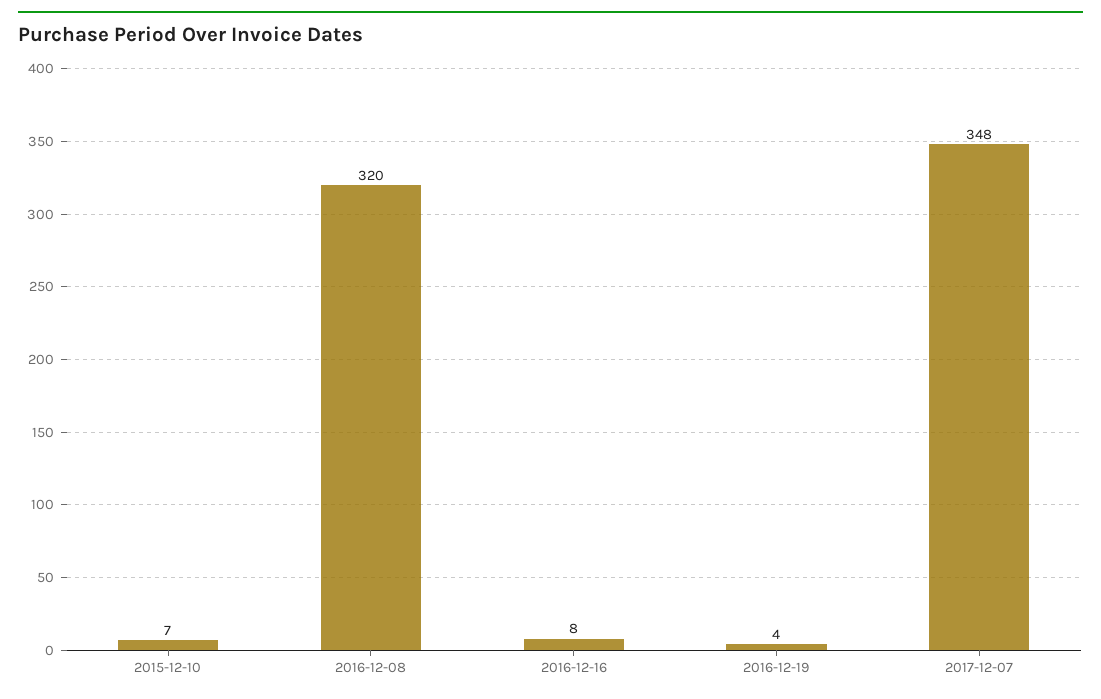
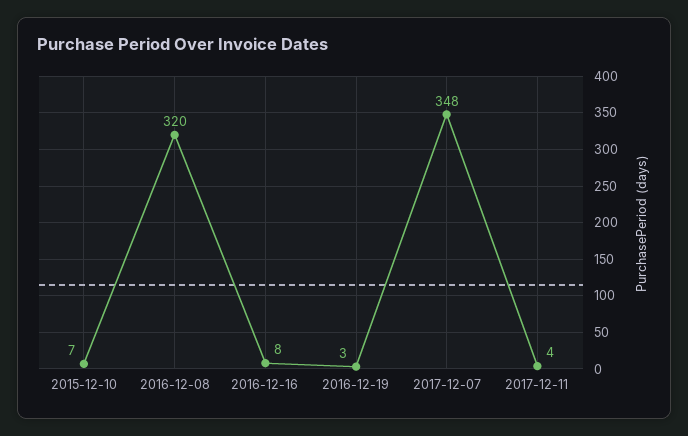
2016-12-19: 4 -> 3
2017-12-11: none -> 4

